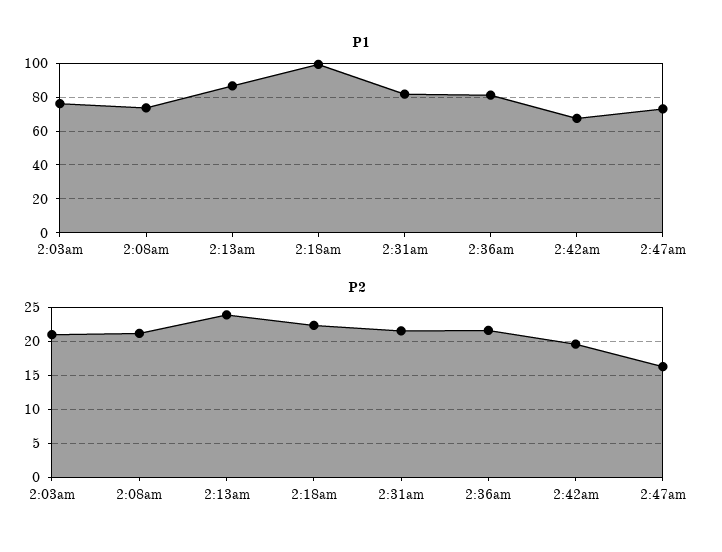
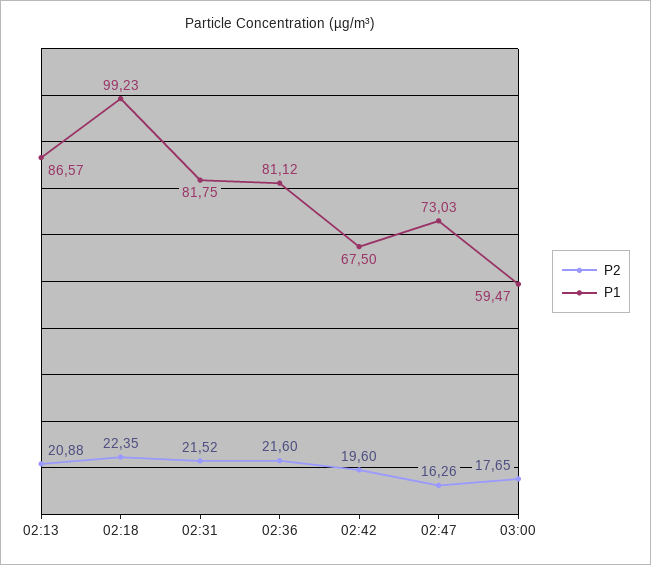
P1, 2:03am: 75 -> none
P1, 2:08am: 75 -> none
P2, 2:03am: 21 -> none
P2, 2:08am: 21 -> none
P2, 2:13am: 24 -> 20.88
P2, 03:00: none -> 17.65
P1, 03:00: none -> 59.47

